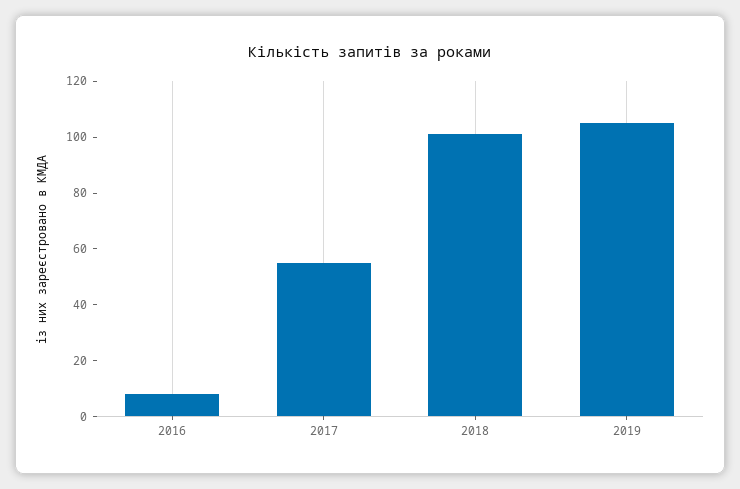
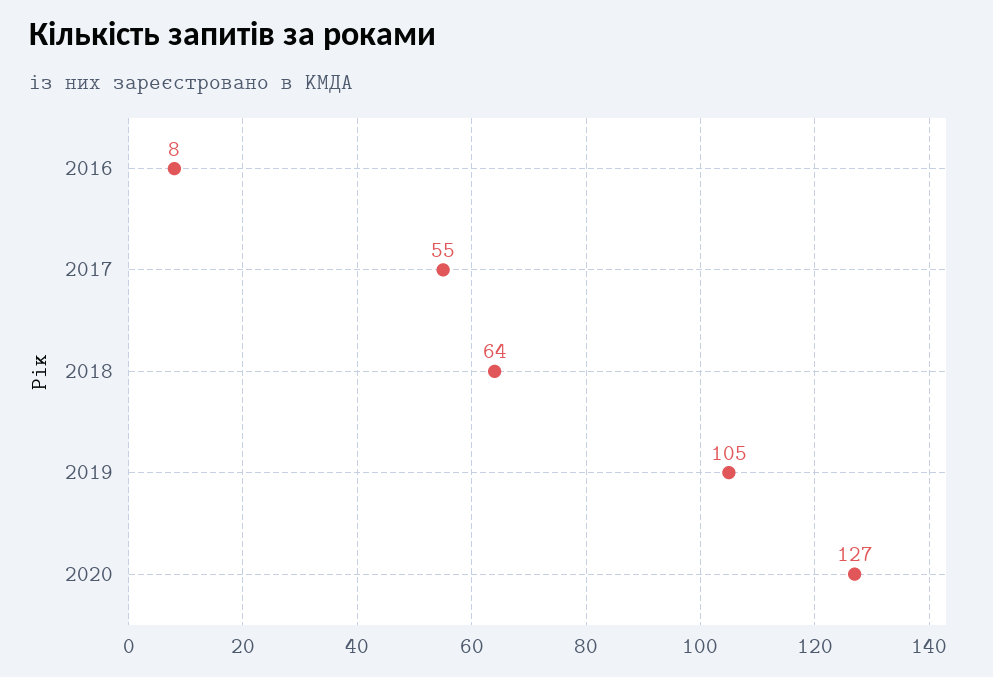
2018: 100 -> 64
2020: none -> 127

